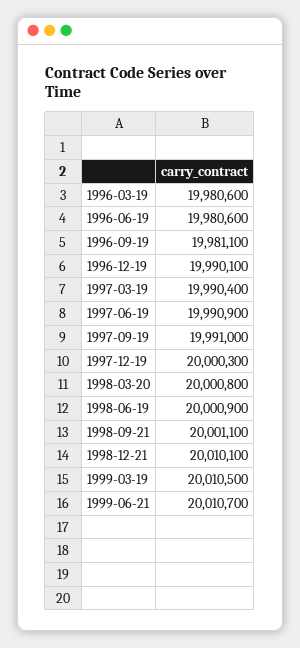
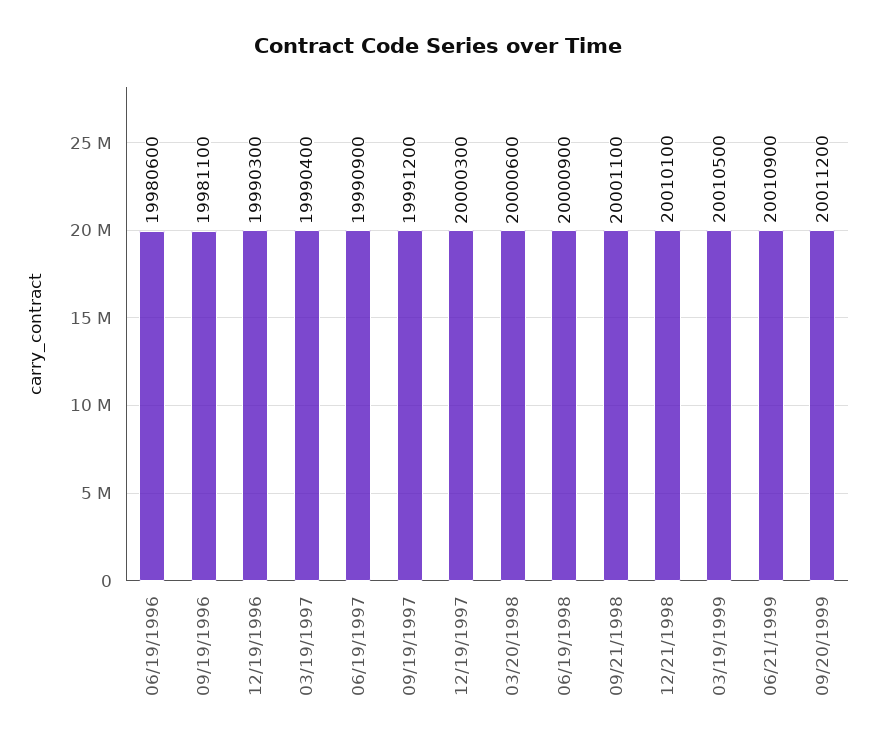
1996-03-19: 19980600 -> none
1996-12-19: 19990100 -> 19990300
1997-09-19: 19991000 -> 19991200
1998-03-20: 20000800 -> 20000600
1999-06-21: 20010700 -> 20010900
09/20/1999: none -> 20011200

